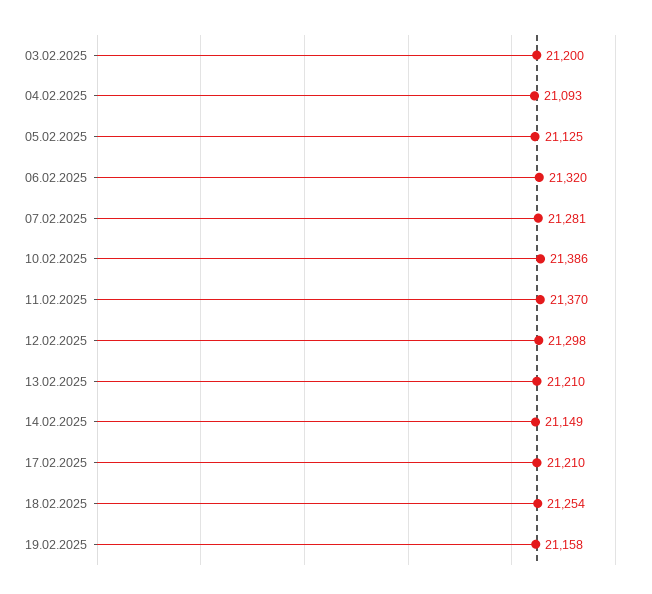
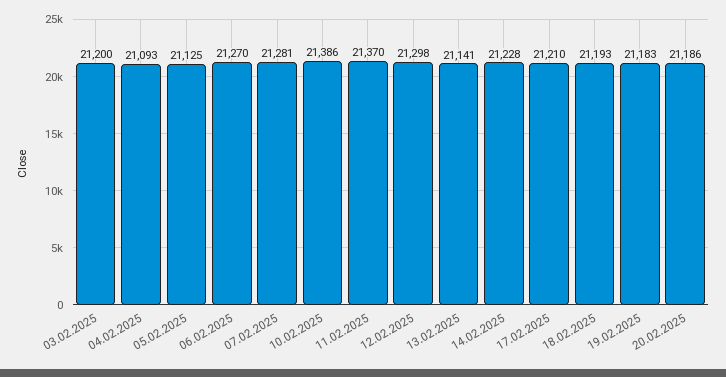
06.02.2025: 21320 -> 21270
13.02.2025: 21210 -> 21141
14.02.2025: 21149 -> 21228
18.02.2025: 21254 -> 21193
19.02.2025: 21158 -> 21183
20.02.2025: none -> 21186

